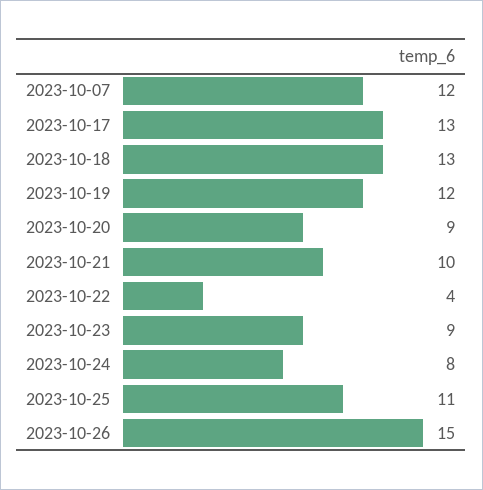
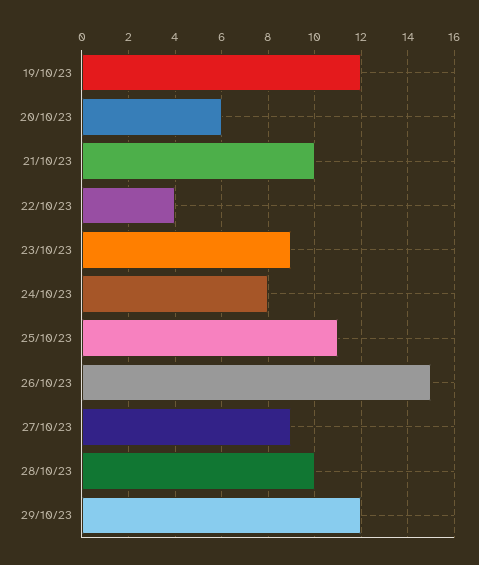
2023-10-07: 12 -> none
2023-10-17: 13 -> none
2023-10-18: 13 -> none
2023-10-20: 9 -> 6
27/10/23: none -> 9
28/10/23: none -> 10
29/10/23: none -> 12

